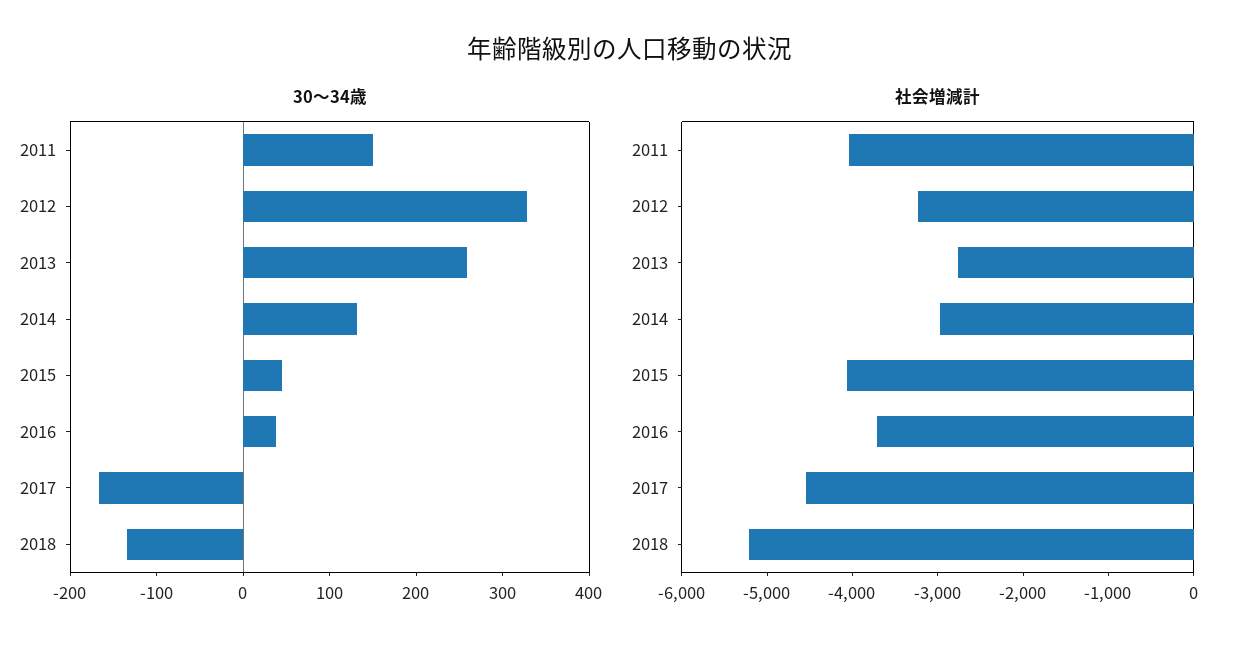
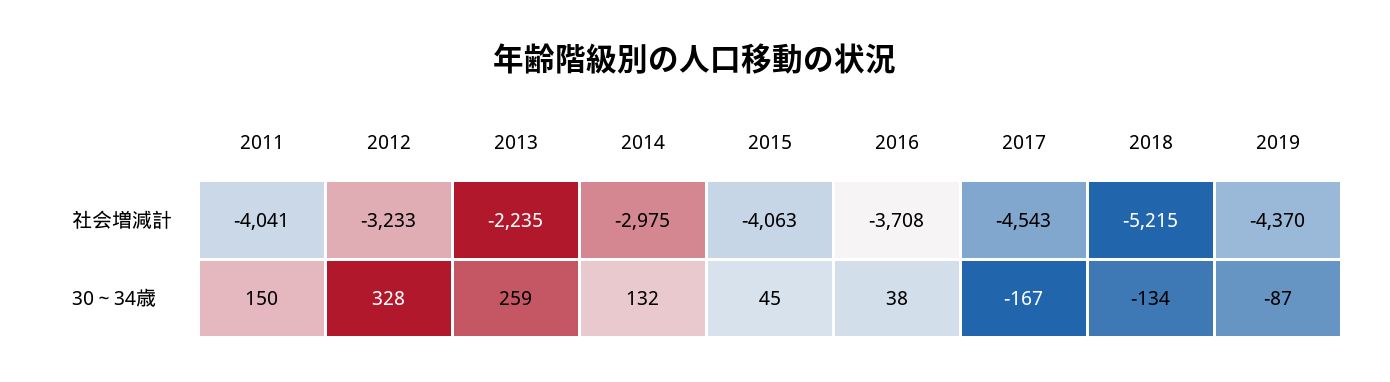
社会増減計, 2013: -2800 -> -2235
社会増減計, 2019: none -> -4370
30～34歳, 2019: none -> -87

